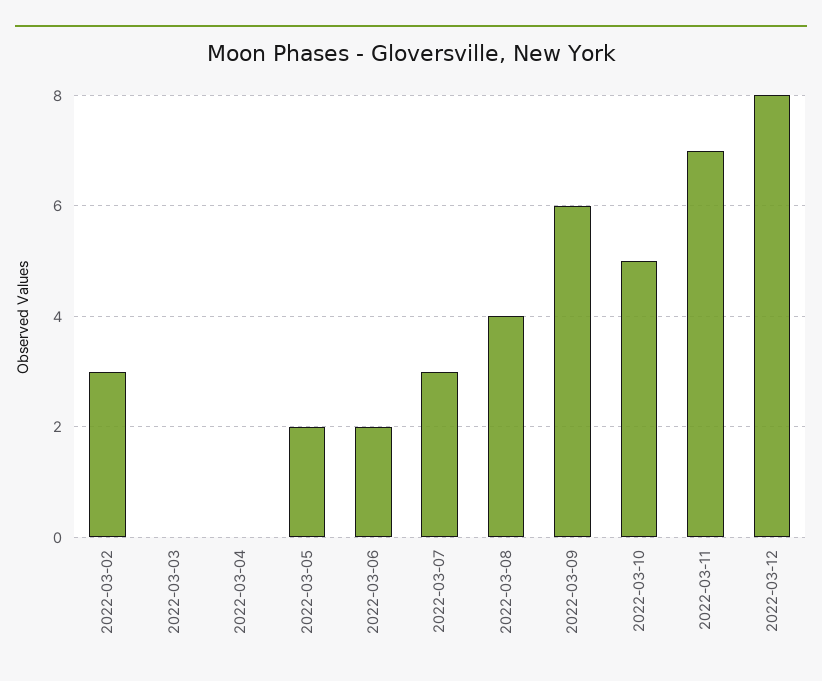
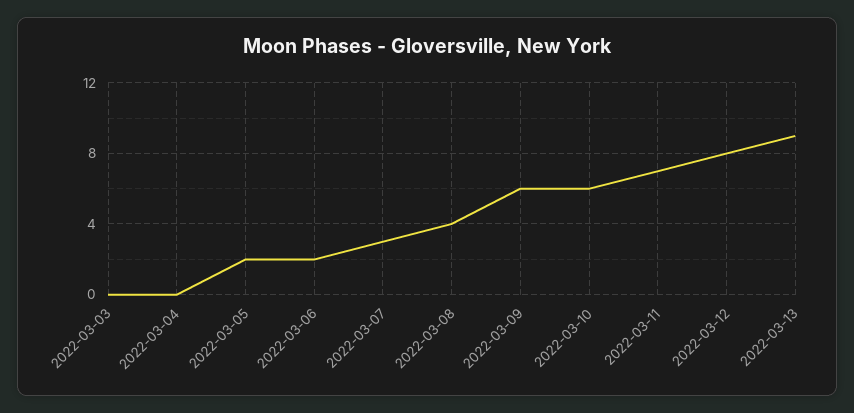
2022-03-02: 3 -> none
2022-03-10: 5 -> 6
2022-03-13: none -> 9

